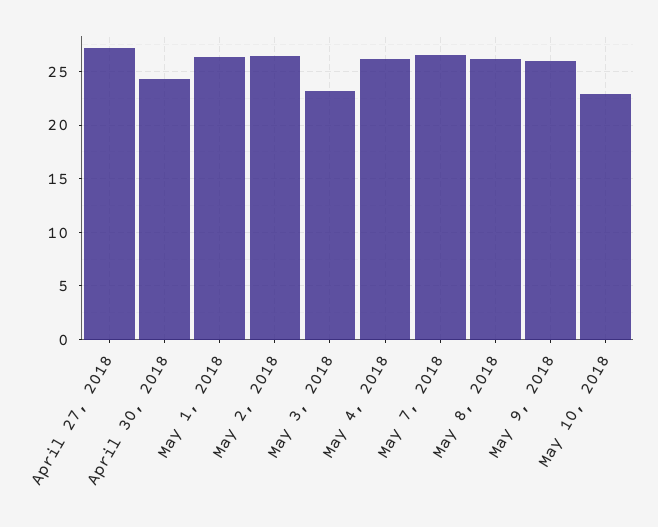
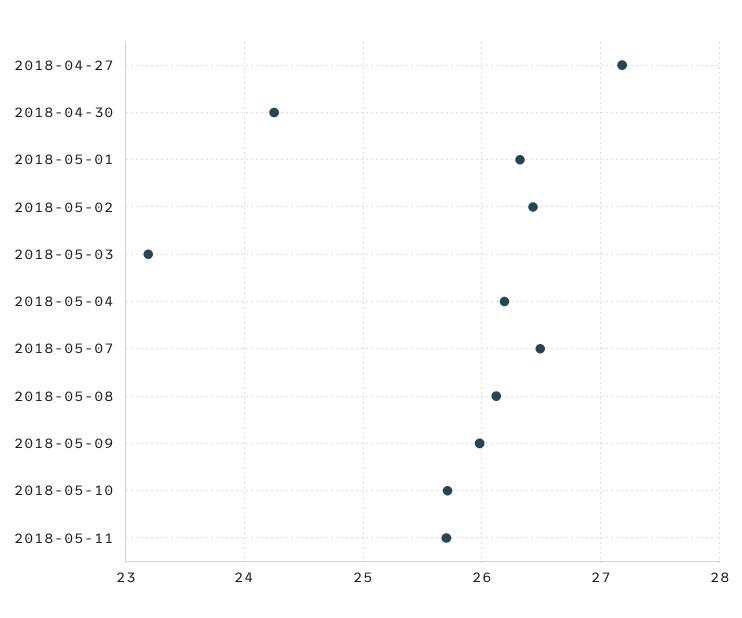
May 10, 2018: 23 -> 25.7
2018-05-11: none -> 25.7

